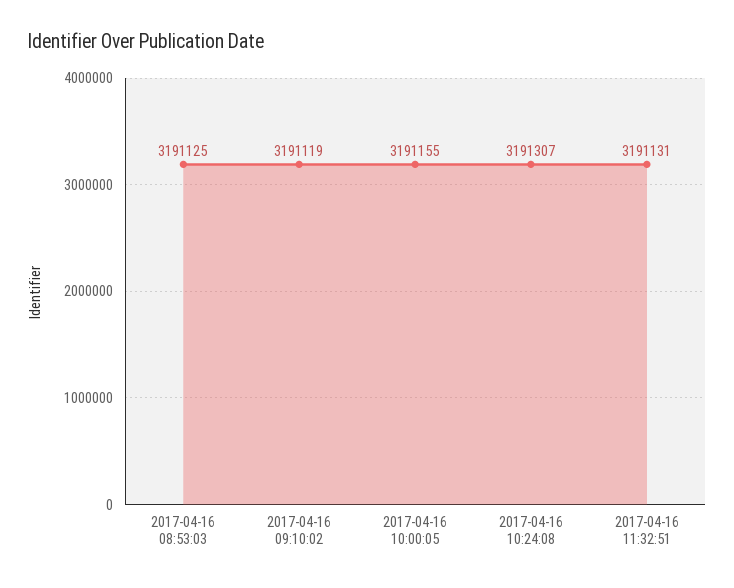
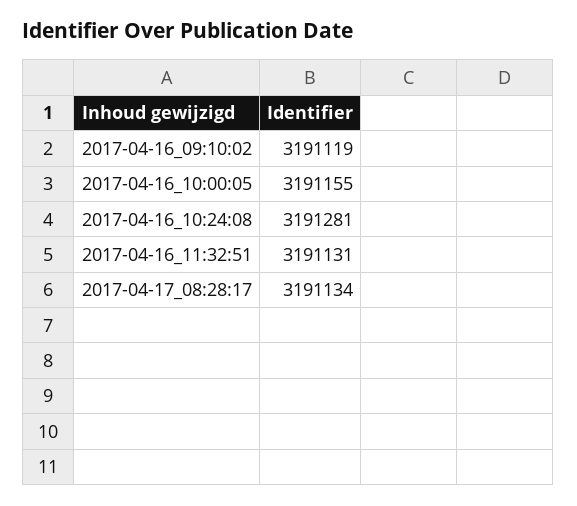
2017-04-16 08:53:03: 3191125 -> none
2017-04-16 10:24:08: 3191307 -> 3191281
2017-04-17_08:28:17: none -> 3191134

